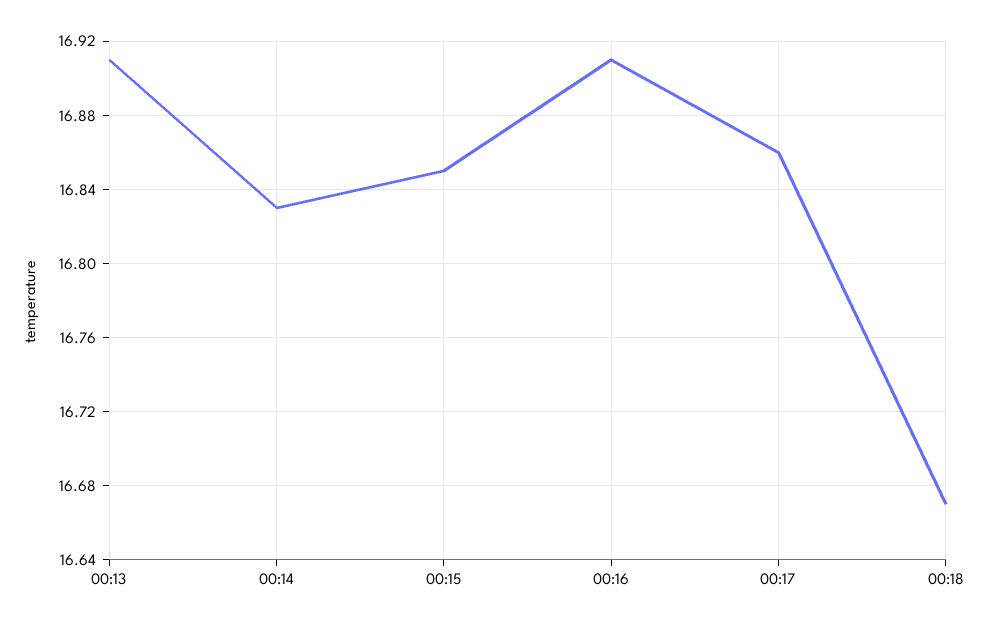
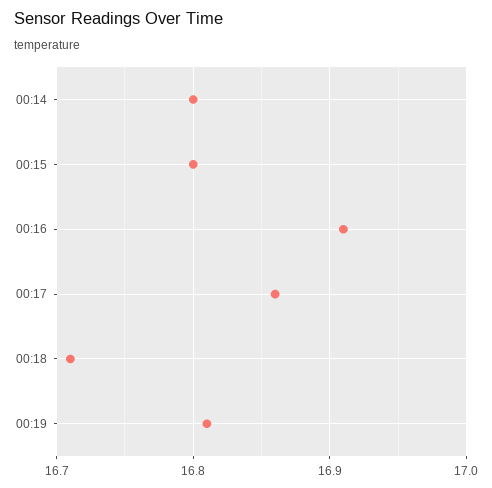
00:13: 16.91 -> none
00:14: 16.83 -> 16.8
00:15: 16.85 -> 16.8
00:18: 16.67 -> 16.71
00:19: none -> 16.81

